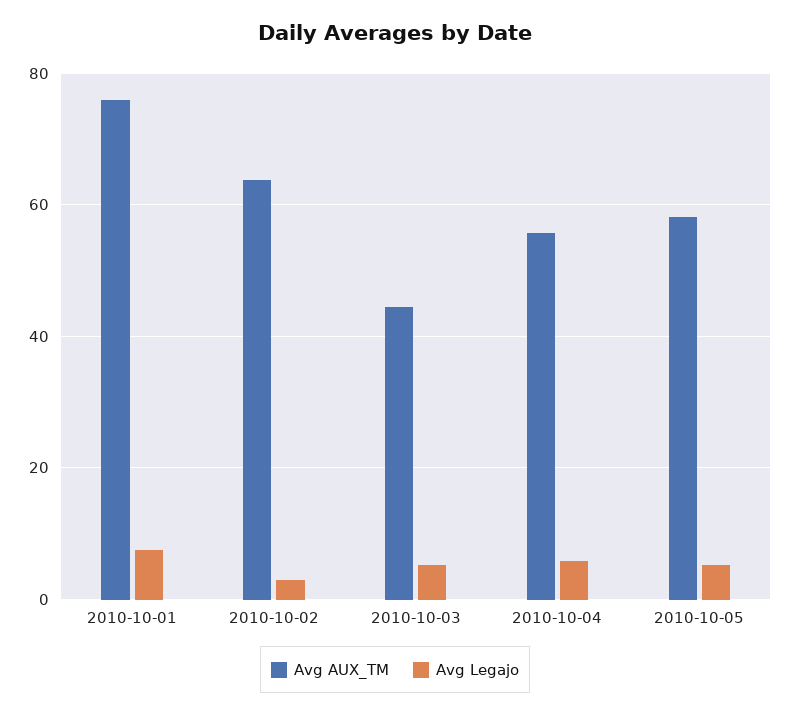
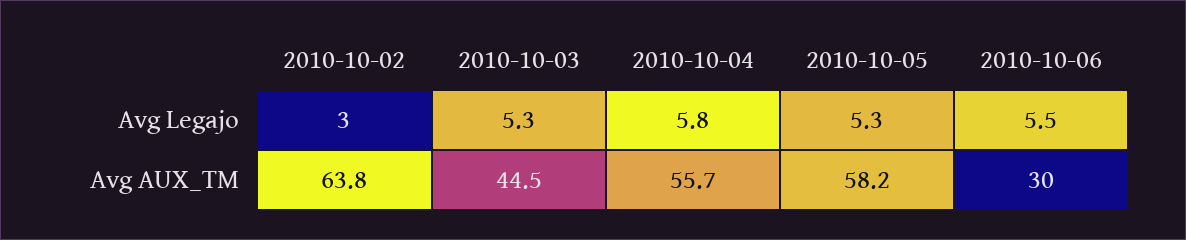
Avg AUX_TM, 2010-10-01: 76 -> none
Avg Legajo, 2010-10-01: 8 -> none
Avg Legajo, 2010-10-06: none -> 5.5
Avg AUX_TM, 2010-10-06: none -> 30

